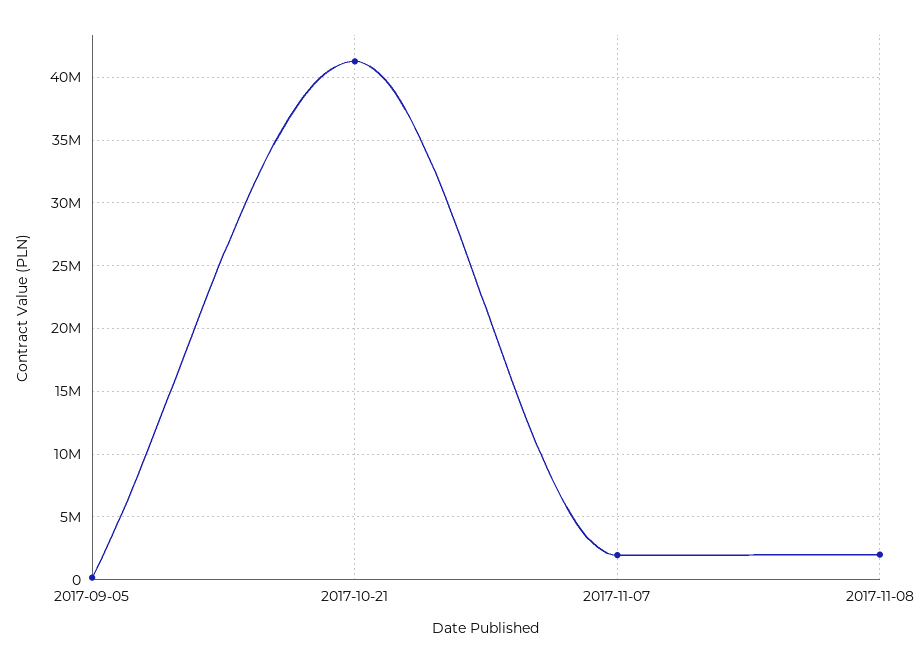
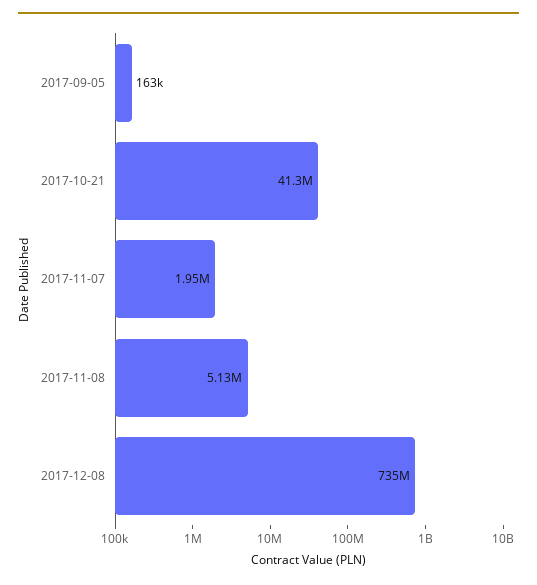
2017-11-08: 2000000 -> 5130000
2017-12-08: none -> 735000000

